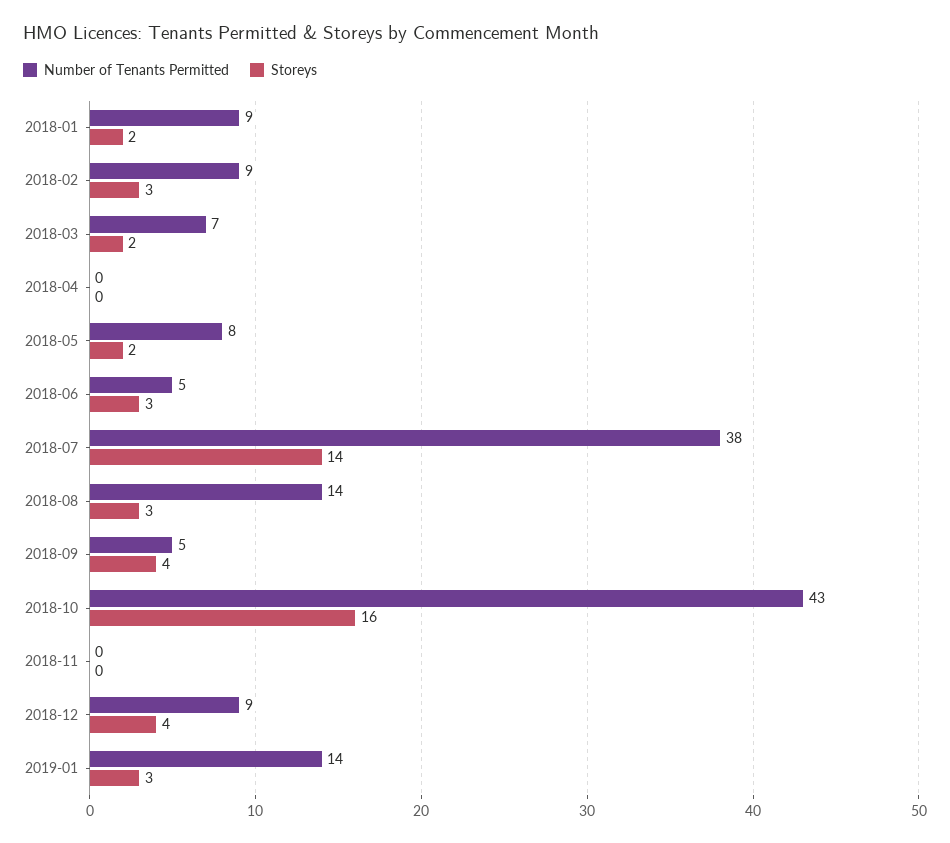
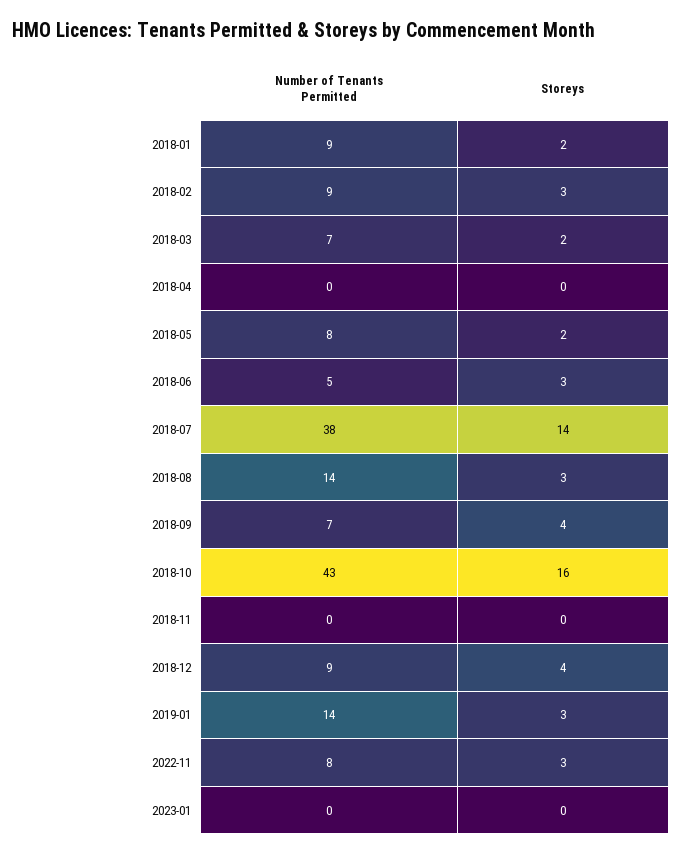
Number of Tenants Permitted, 2018-09: 5 -> 7
Number of Tenants Permitted, 2022-11: none -> 8
Storeys, 2022-11: none -> 3
Number of Tenants Permitted, 2023-01: none -> 0
Storeys, 2023-01: none -> 0

